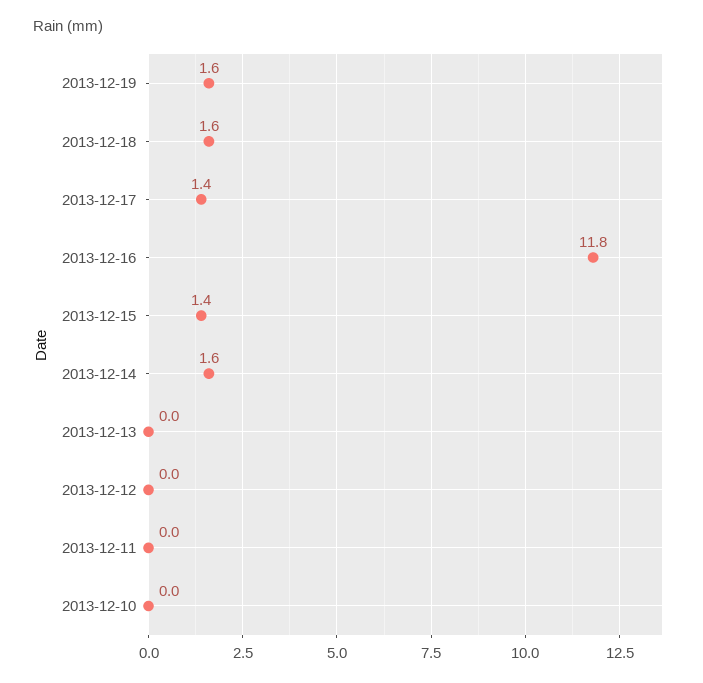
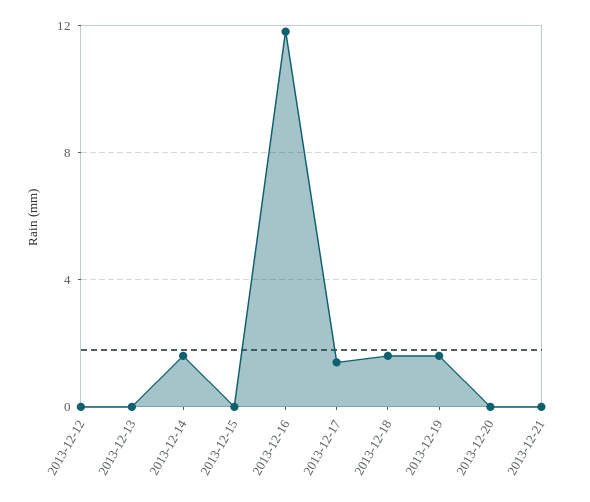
2013-12-15: 1.4 -> 0
2013-12-11: 0 -> none
2013-12-10: 0 -> none
2013-12-20: none -> 0
2013-12-21: none -> 0

